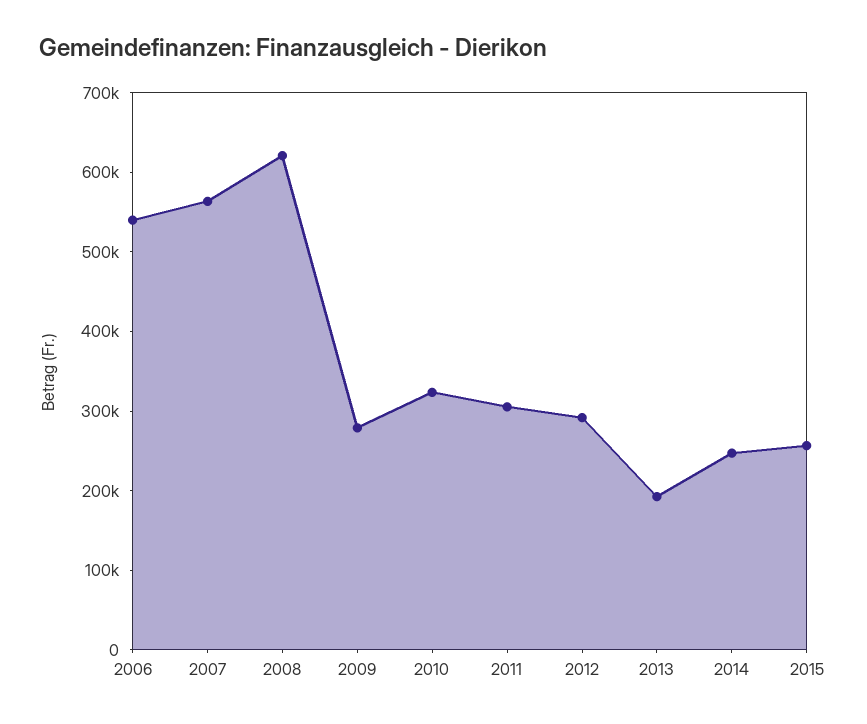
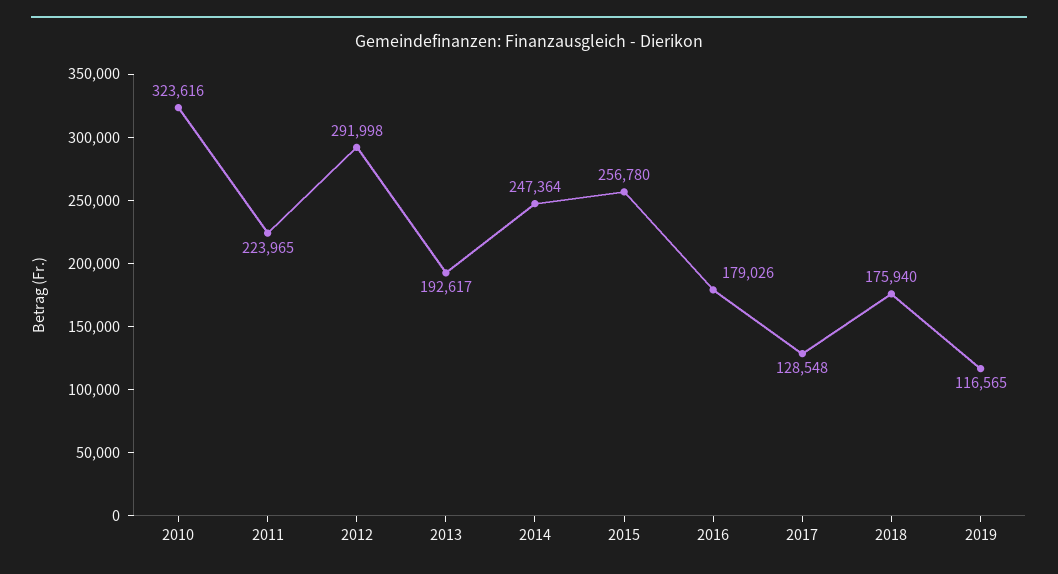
2006: 540000 -> none
2007: 560000 -> none
2008: 620000 -> none
2009: 280000 -> none
2011: 300000 -> 223965
2016: none -> 179026
2017: none -> 128548
2018: none -> 175940
2019: none -> 116565

